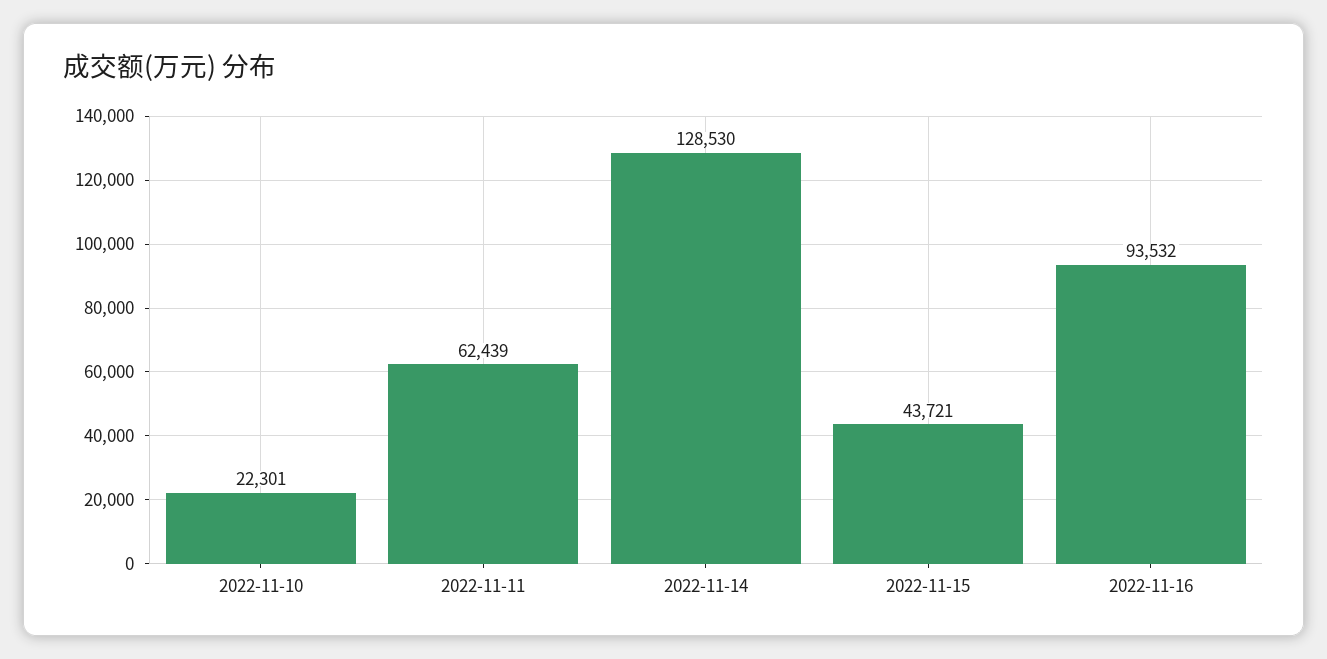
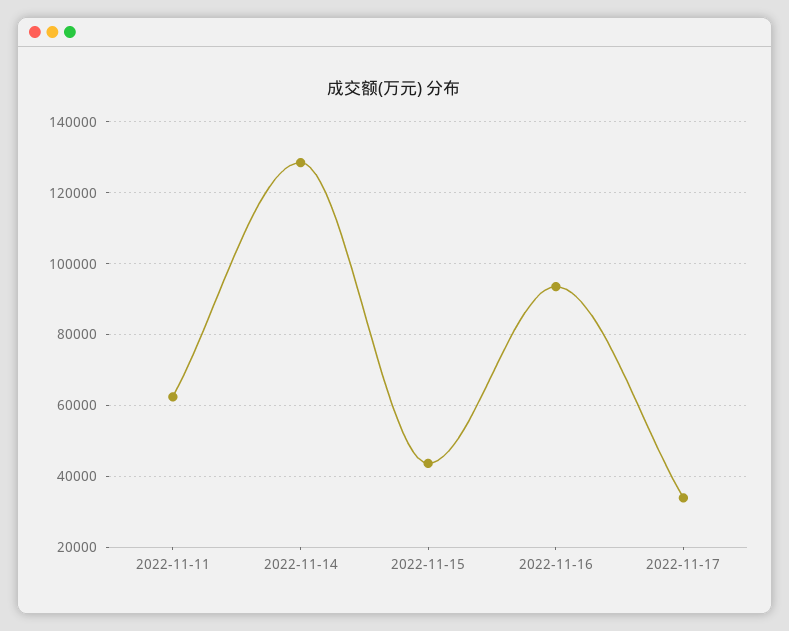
2022-11-10: 22301 -> none
2022-11-17: none -> 34000

